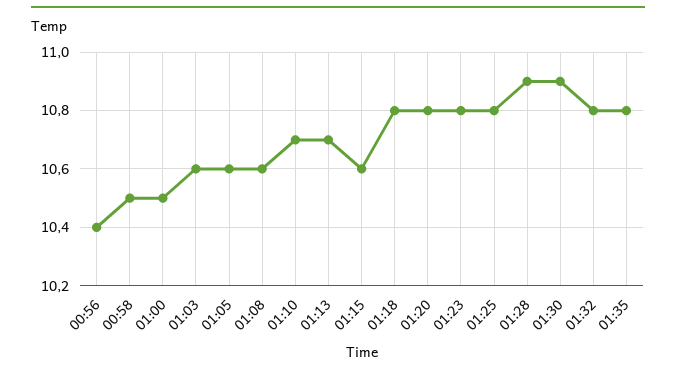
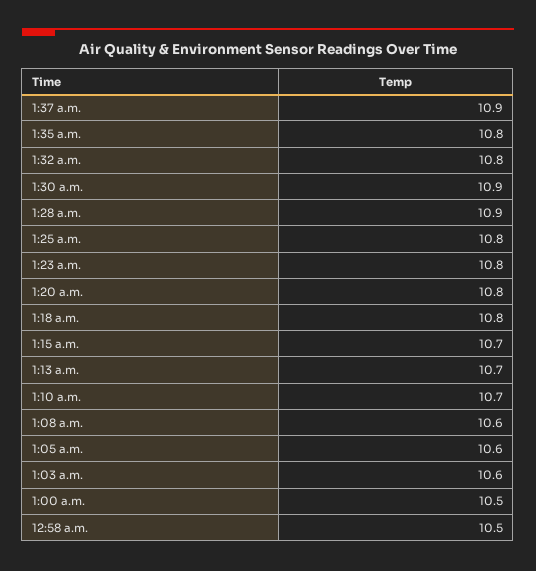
00:56: 10.4 -> none
01:15: 10.6 -> 10.7
1:37 a.m.: none -> 10.9

